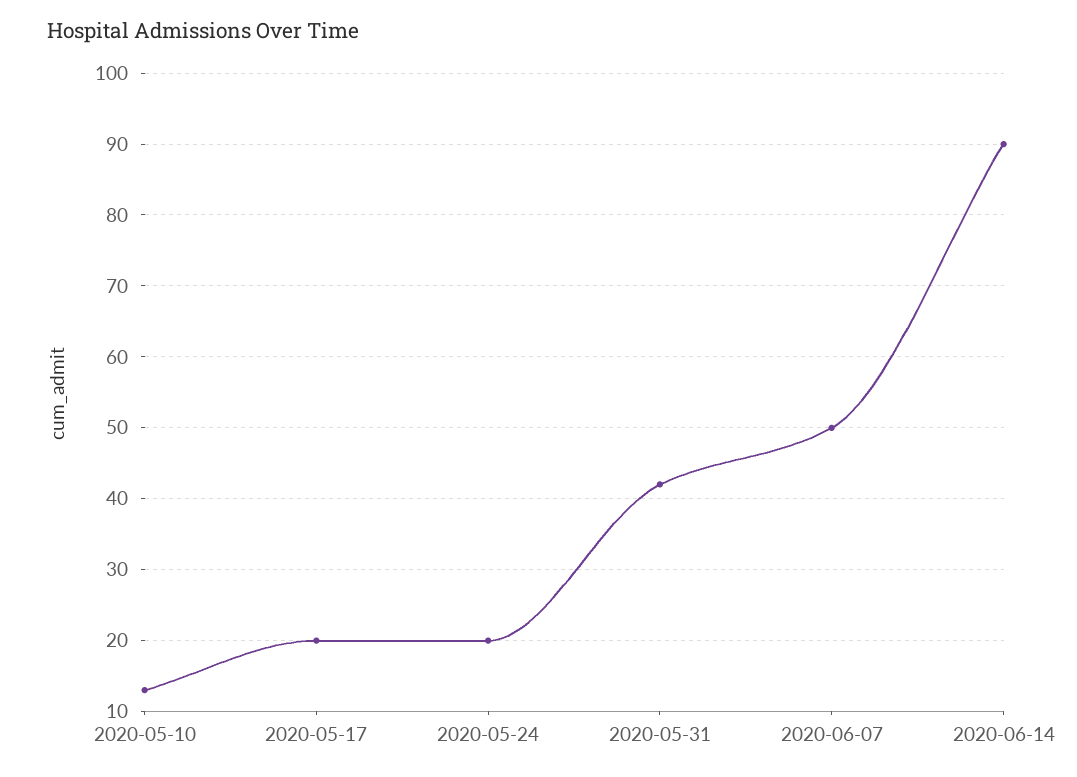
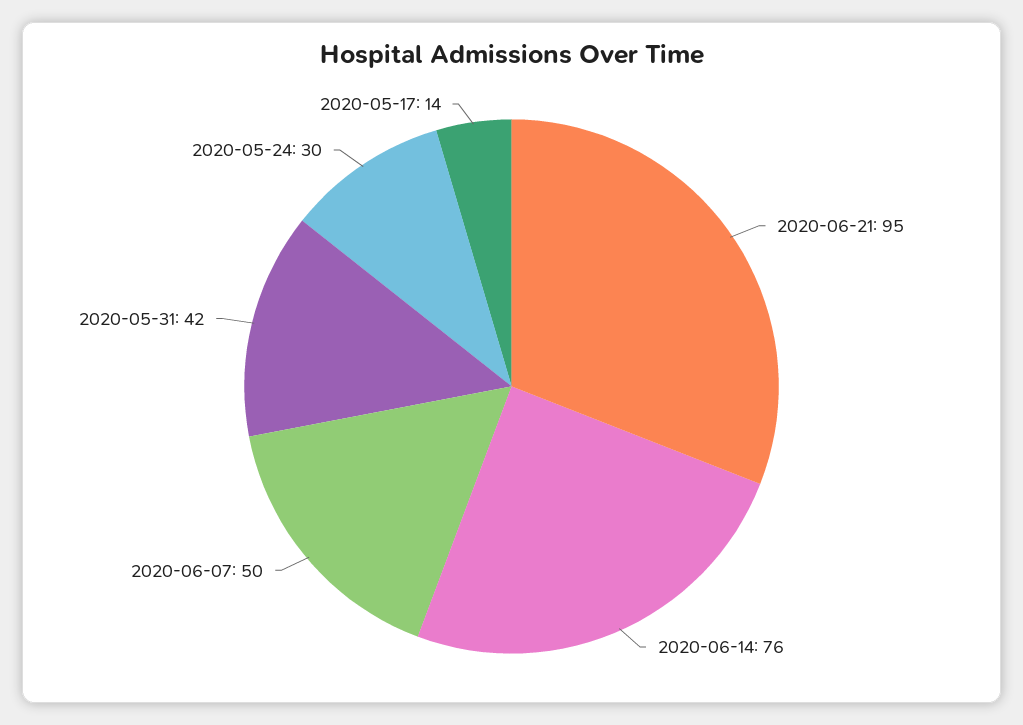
2020-05-10: 13 -> none
2020-05-17: 20 -> 14
2020-05-24: 20 -> 30
2020-06-14: 90 -> 76
2020-06-21: none -> 95

